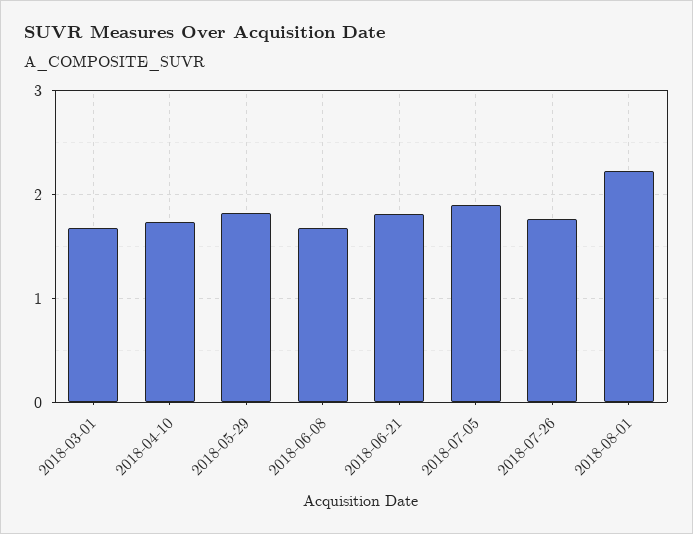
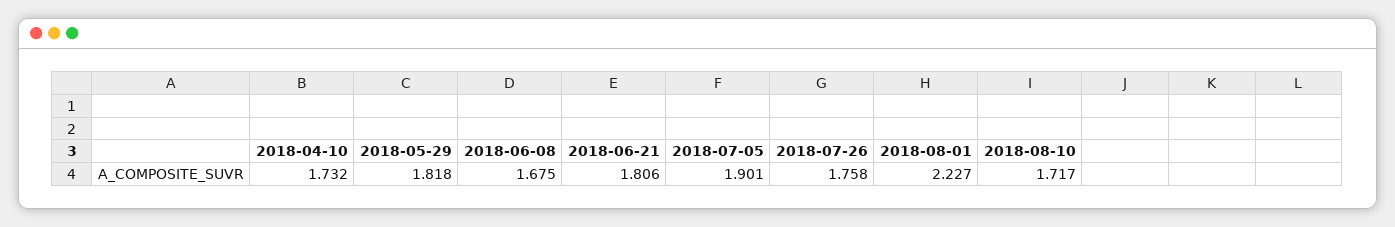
2018-03-01: 1.7 -> none
2018-08-10: none -> 1.717

